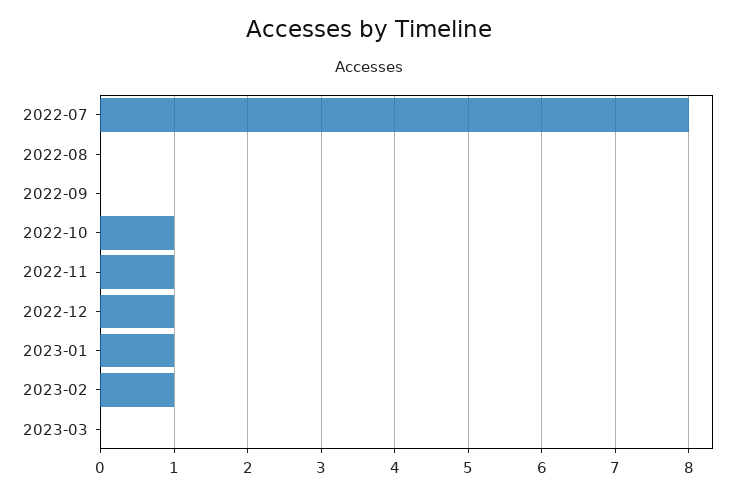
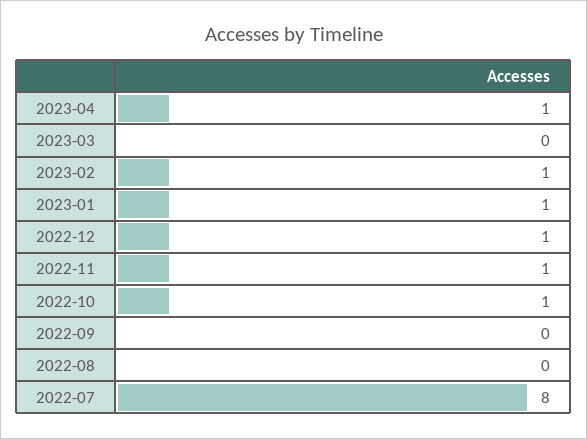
2023-04: none -> 1

